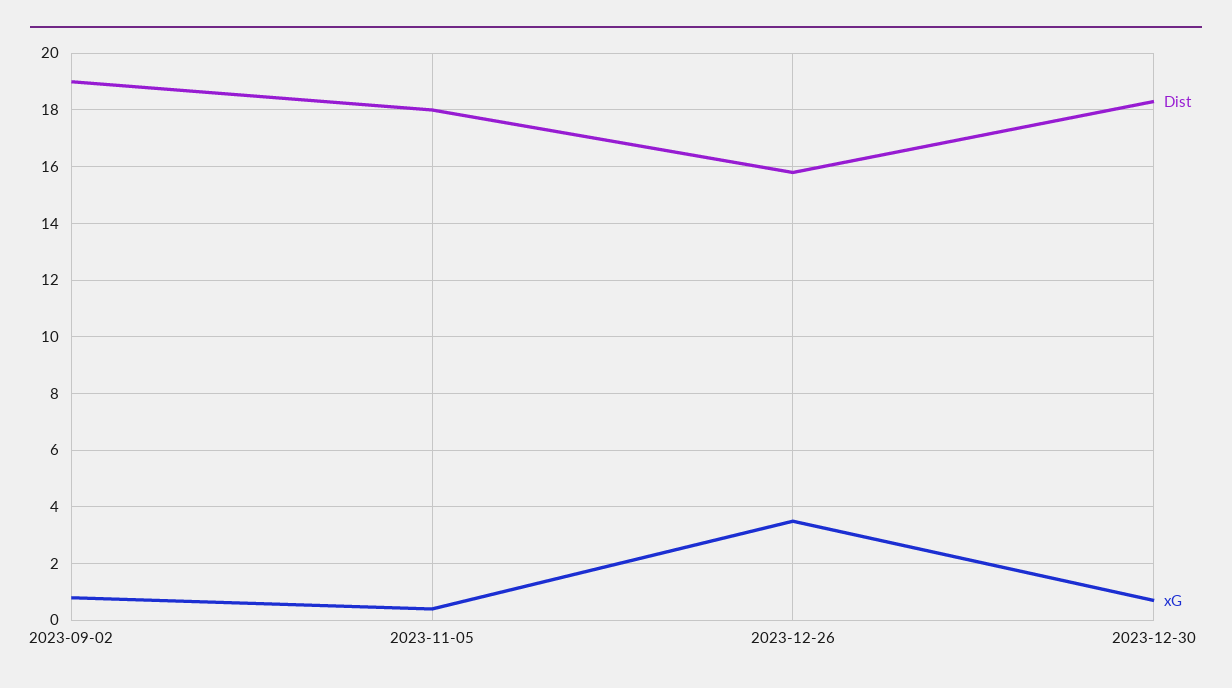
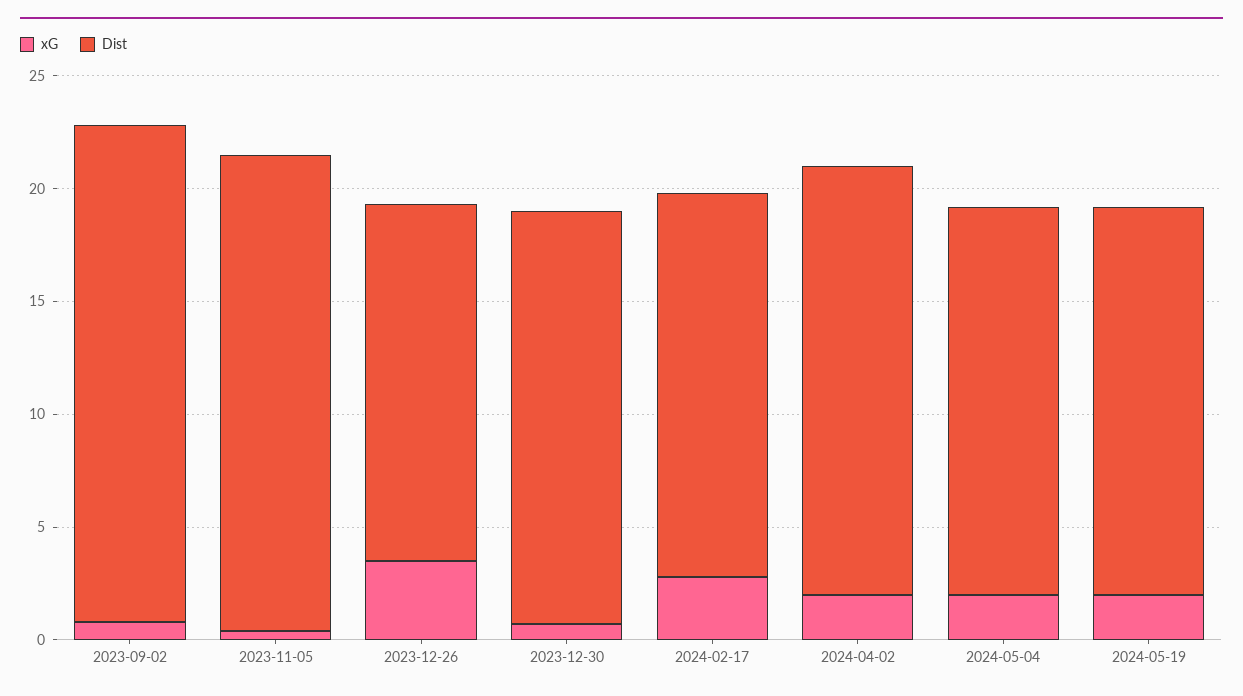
Dist, 2023-09-02: 19 -> 22
Dist, 2023-11-05: 18 -> 21
xG, 2024-02-17: none -> 3
Dist, 2024-02-17: none -> 17
xG, 2024-04-02: none -> 2
Dist, 2024-04-02: none -> 19
xG, 2024-05-04: none -> 2
Dist, 2024-05-04: none -> 17
xG, 2024-05-19: none -> 2
Dist, 2024-05-19: none -> 17

